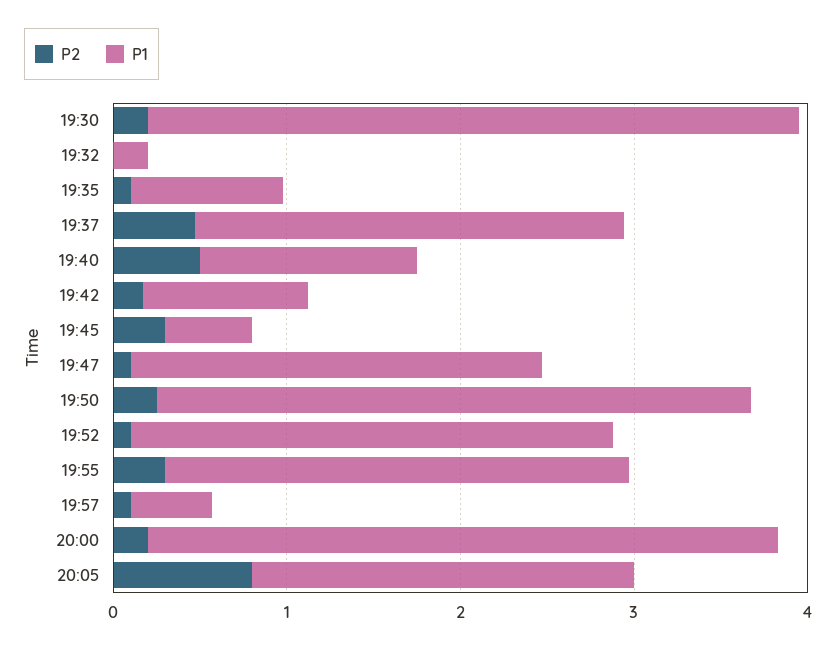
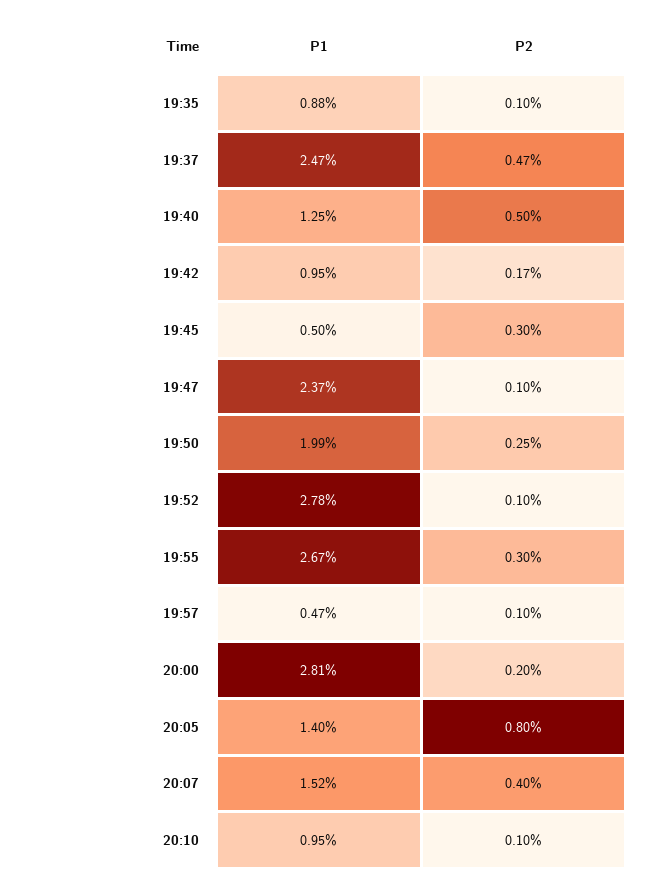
P2, 19:30: 0.2 -> none
P1, 19:30: 3.8 -> none
P2, 19:32: 0 -> none
P1, 19:32: 0.2 -> none
P1, 19:50: 3.4 -> 1.99
P1, 20:00: 3.6 -> 2.81
P1, 20:05: 2.2 -> 1.4
P1, 20:07: none -> 1.52
P2, 20:07: none -> 0.4
P1, 20:10: none -> 0.95
P2, 20:10: none -> 0.1

